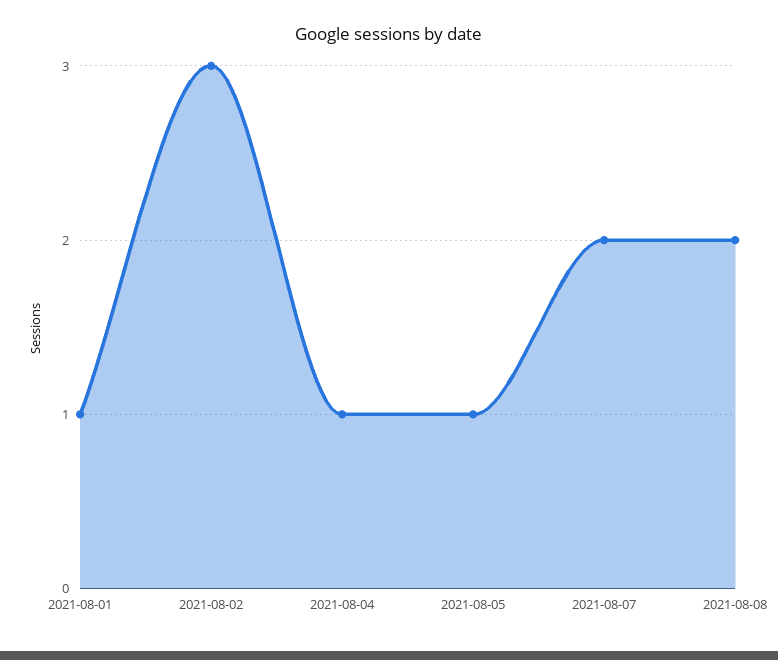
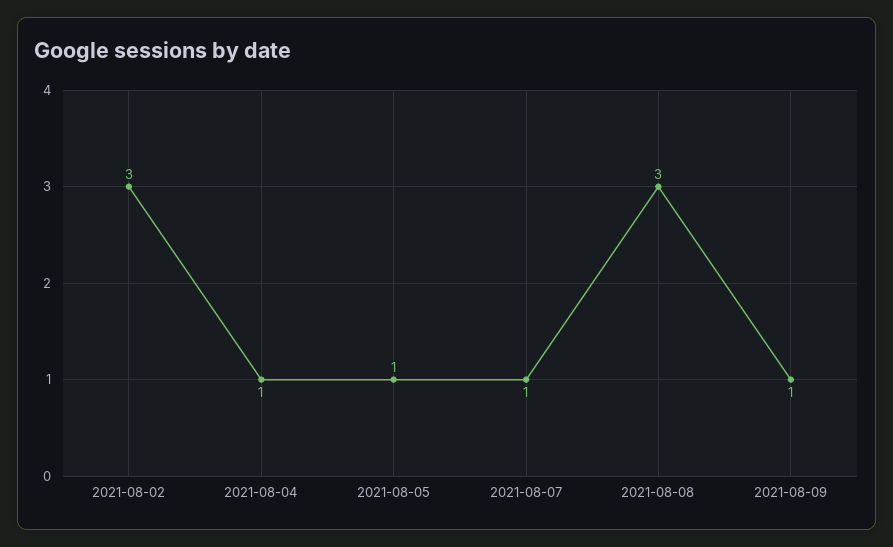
2021-08-01: 1 -> none
2021-08-07: 2 -> 1
2021-08-08: 2 -> 3
2021-08-09: none -> 1

